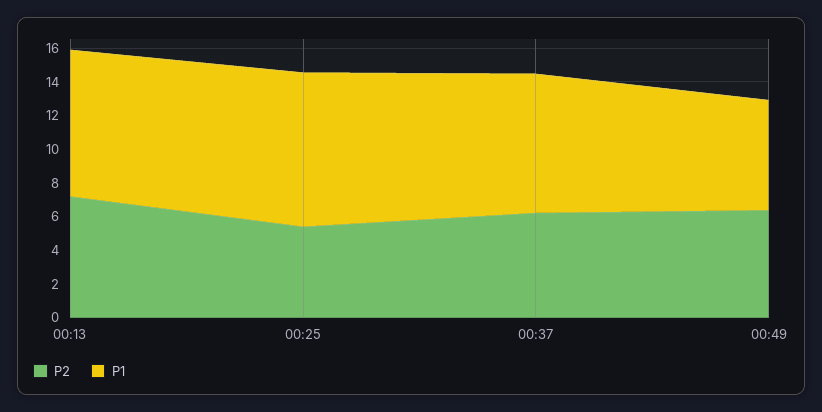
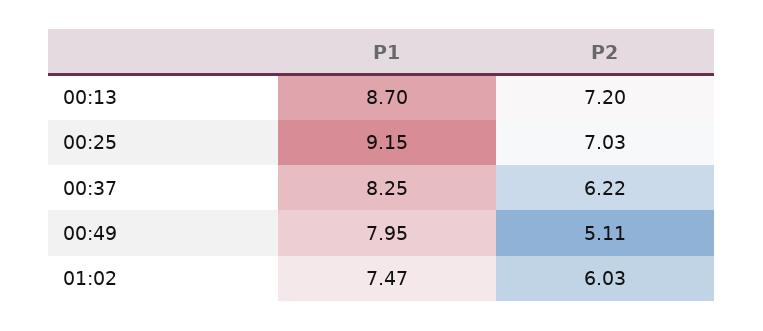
P2, 00:25: 5.5 -> 7.03
P2, 00:49: 6.5 -> 5.11
P1, 00:49: 6.5 -> 7.95
P1, 01:02: none -> 7.47
P2, 01:02: none -> 6.03

